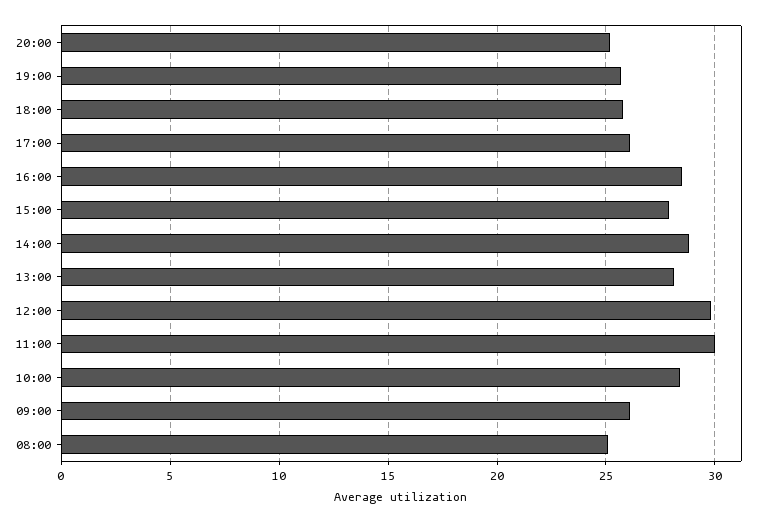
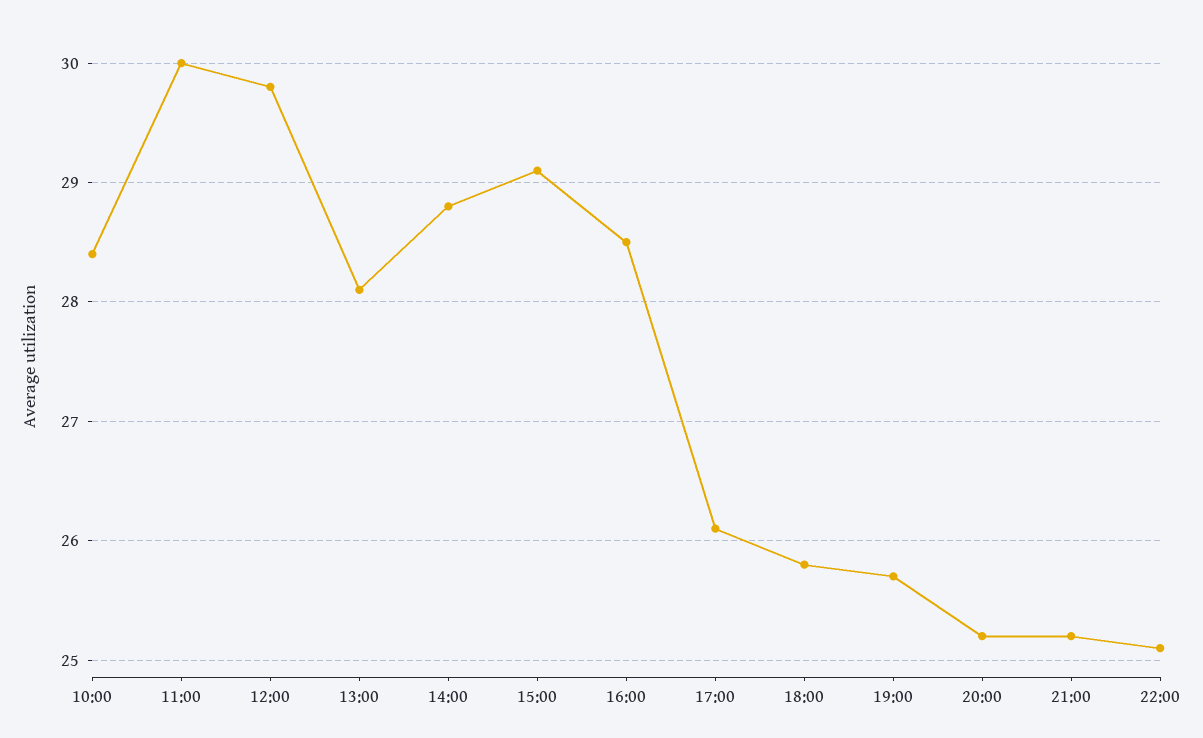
15:00: 28 -> 29.1
09:00: 26 -> none
08:00: 25 -> none
21:00: none -> 25.2
22:00: none -> 25.1

